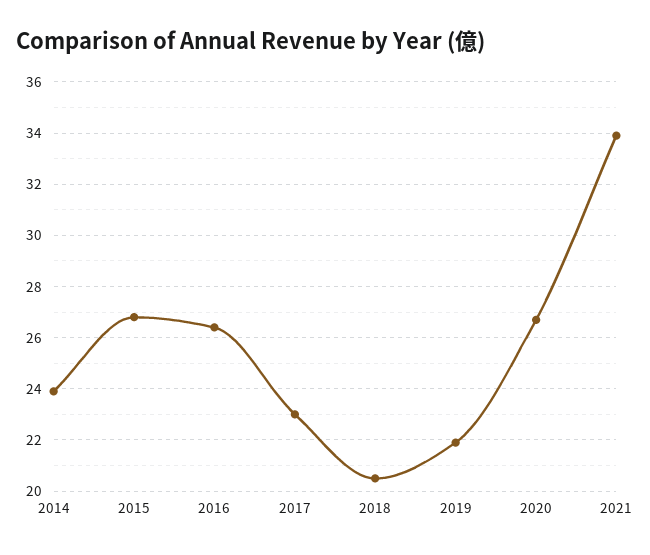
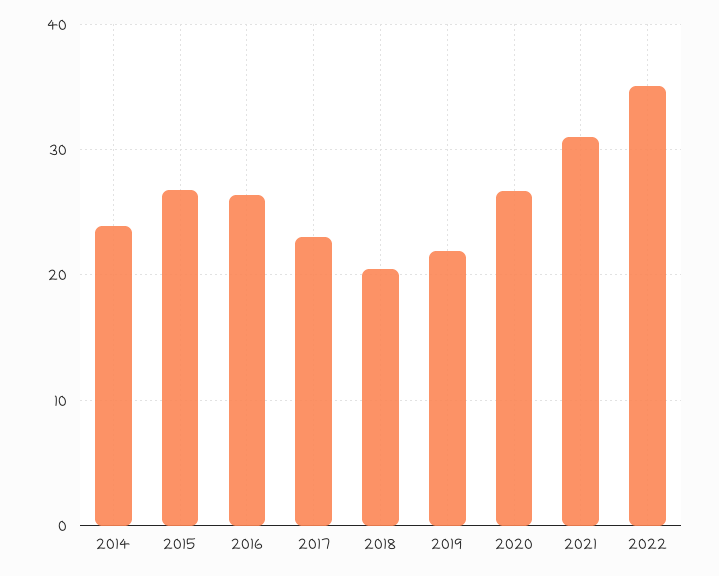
2021: 34 -> 31
2022: none -> 35

